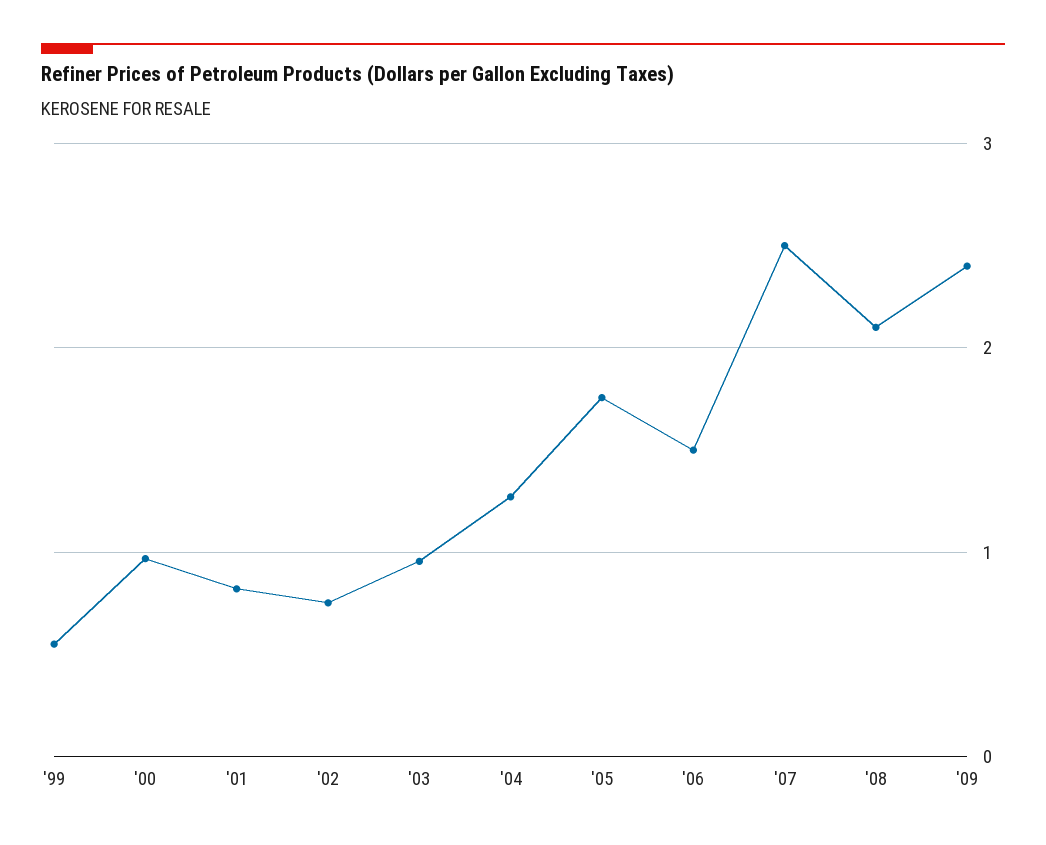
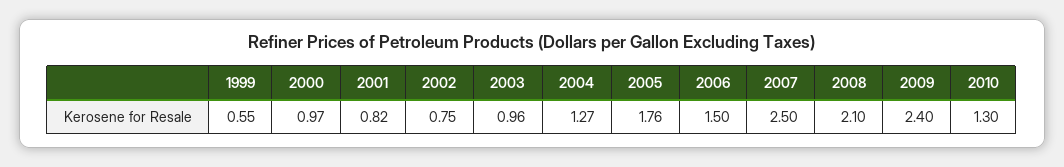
2010: none -> 1.3

